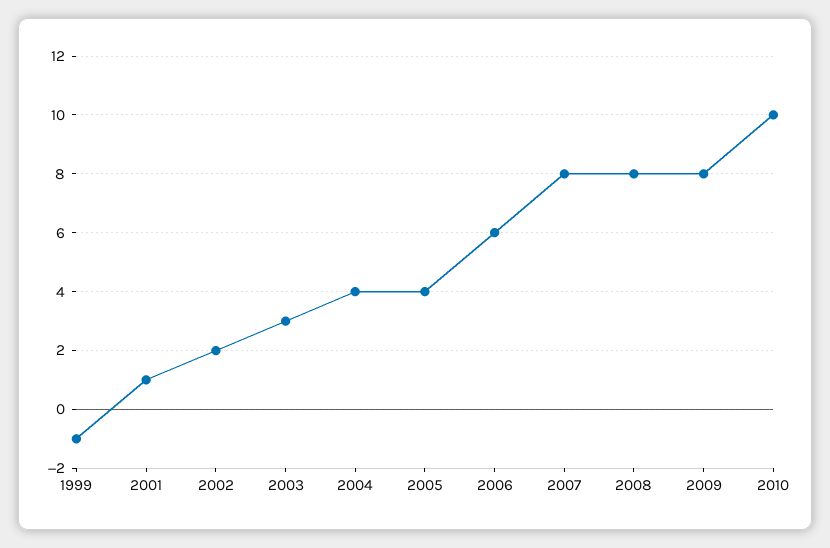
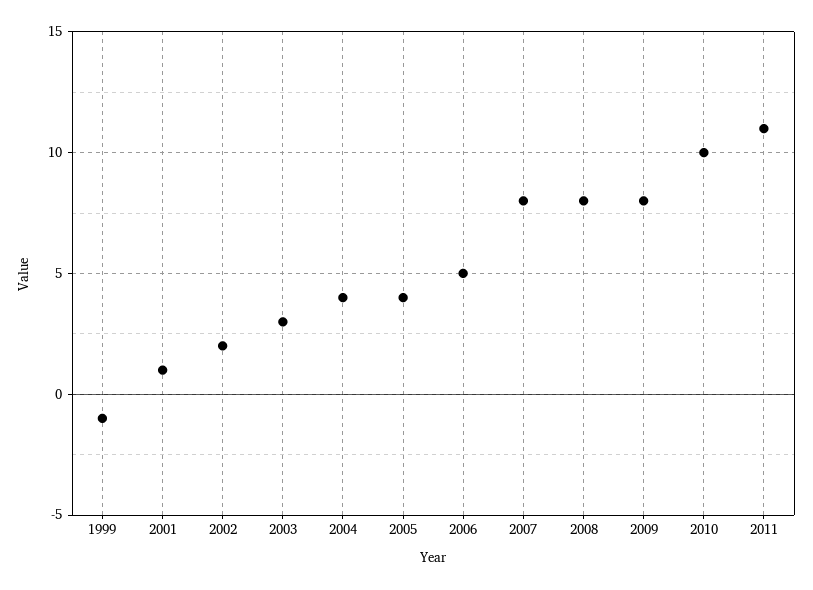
2006: 6 -> 5
2011: none -> 11

